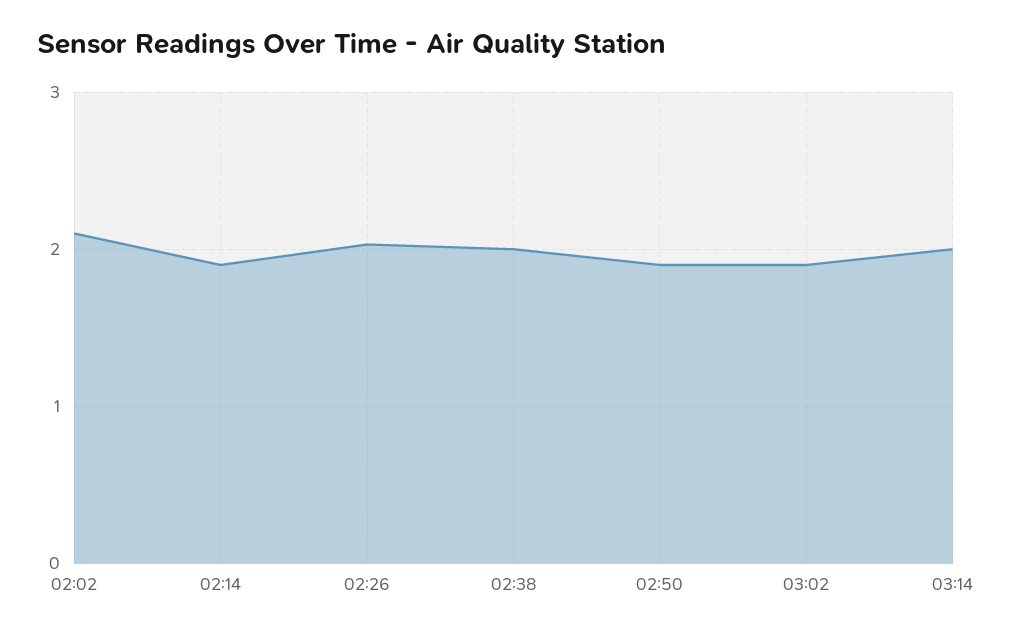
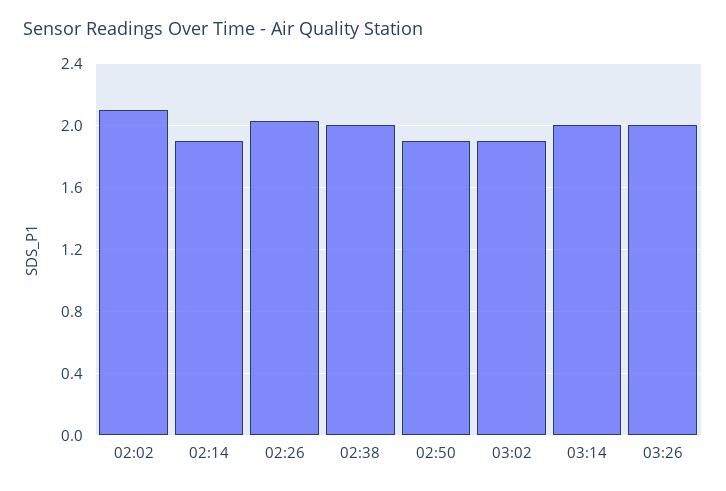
03:26: none -> 2

